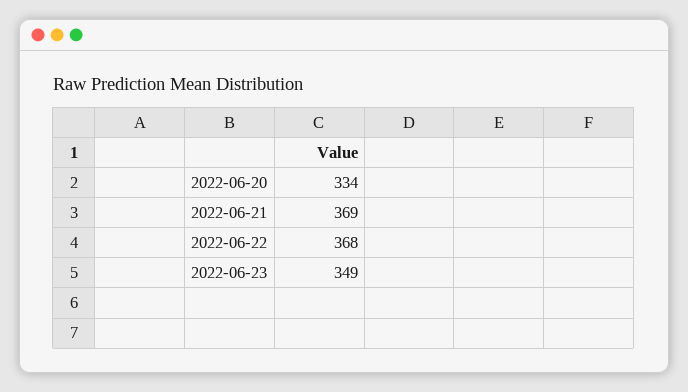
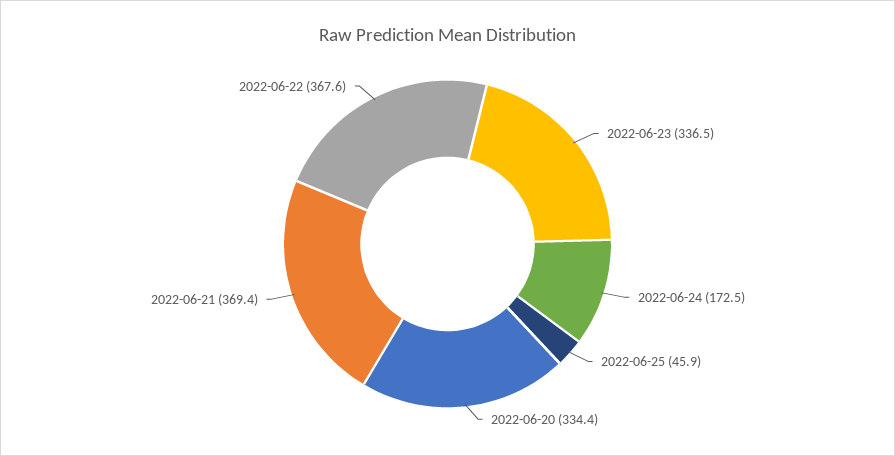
2022-06-23: 349 -> 336.5
2022-06-24: none -> 172.5
2022-06-25: none -> 45.9

